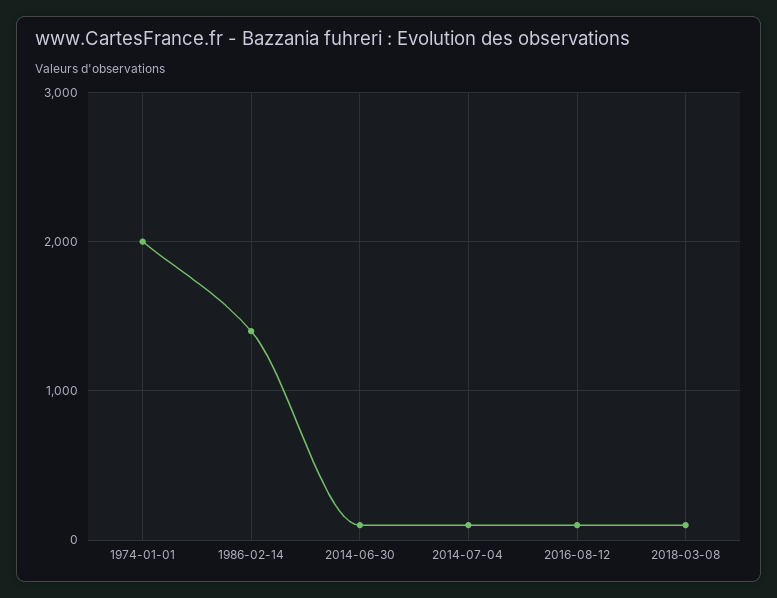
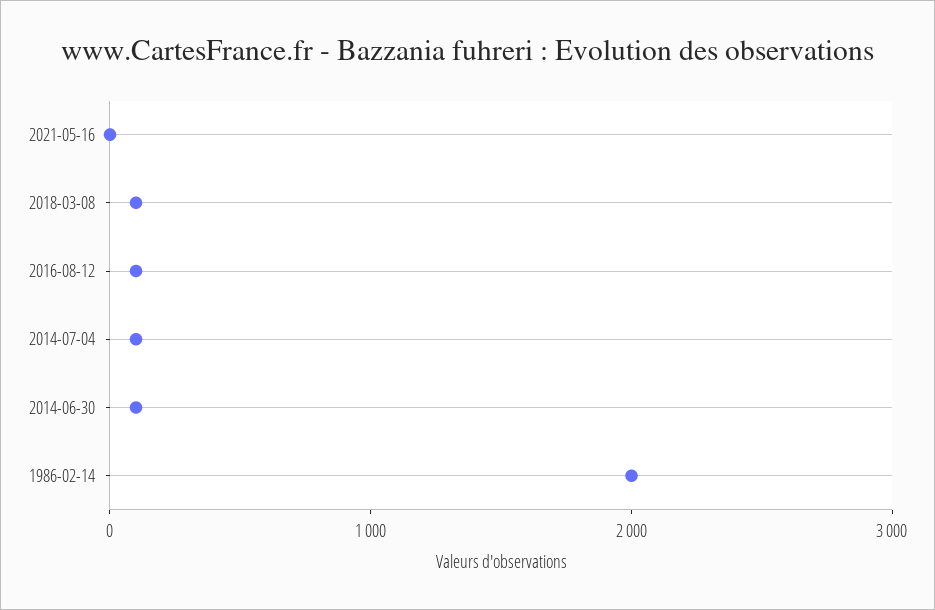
1974-01-01: 2000 -> none
1986-02-14: 1400 -> 2000
2021-05-16: none -> 0

